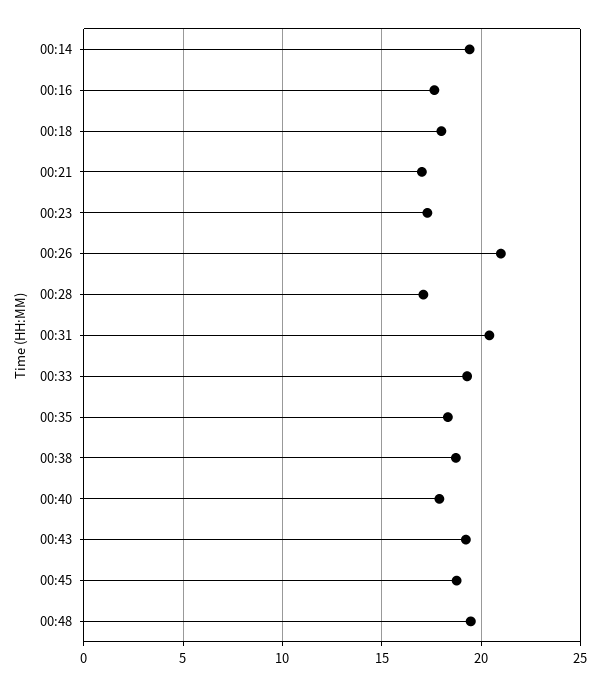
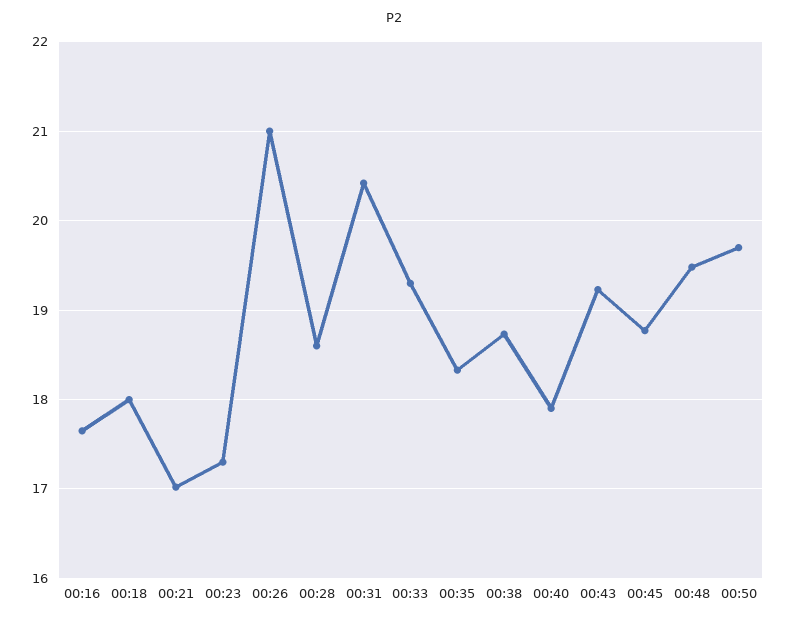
00:14: 19.5 -> none
00:28: 17 -> 18.6
00:50: none -> 19.7

